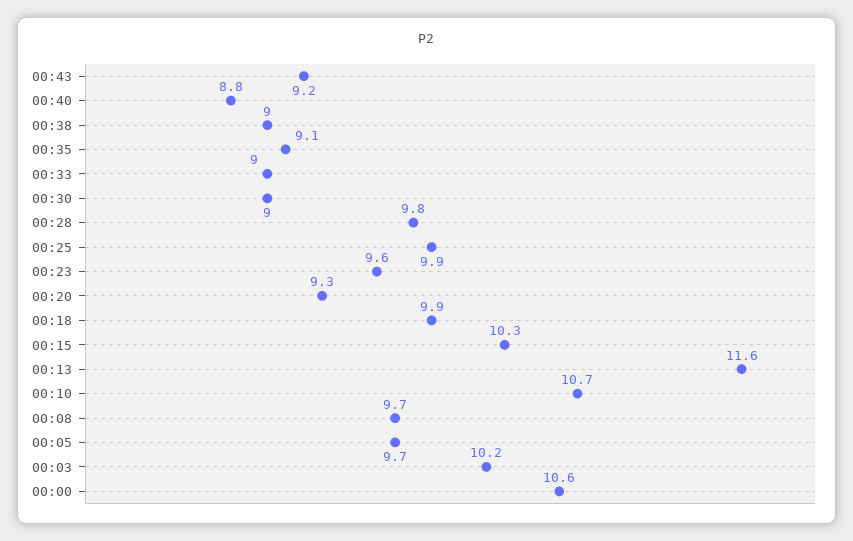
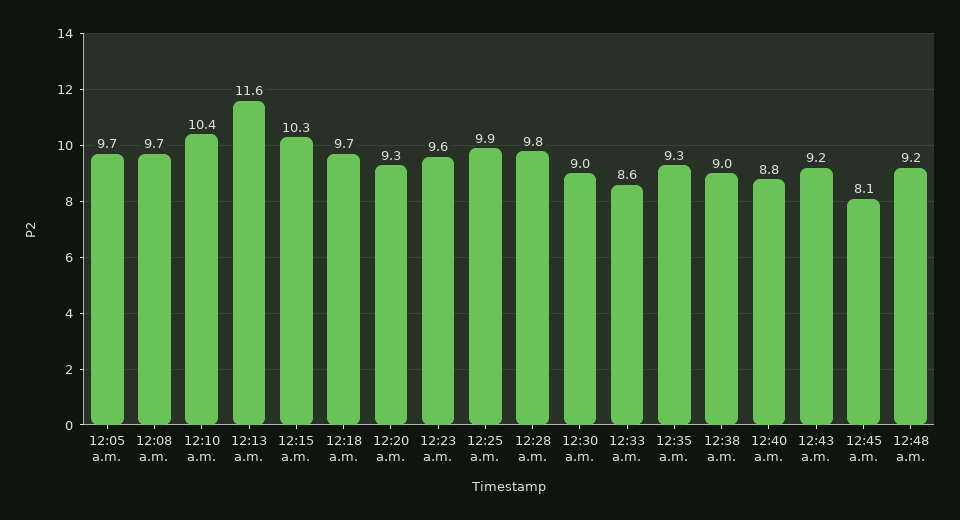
00:35: 9.1 -> 9.3
00:33: 9 -> 8.6
00:18: 9.9 -> 9.7
00:10: 10.7 -> 10.4
00:03: 10.2 -> none
00:00: 10.6 -> none
12:45 a.m.: none -> 8.1
12:48 a.m.: none -> 9.2

